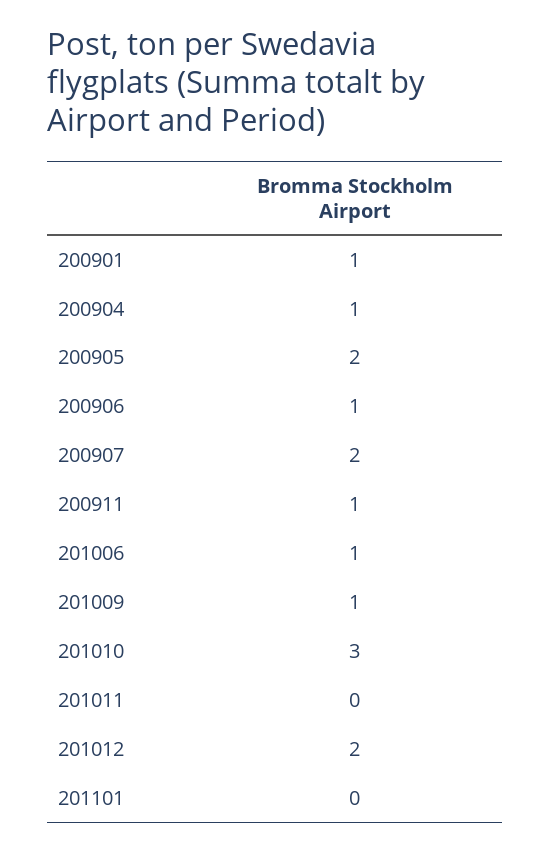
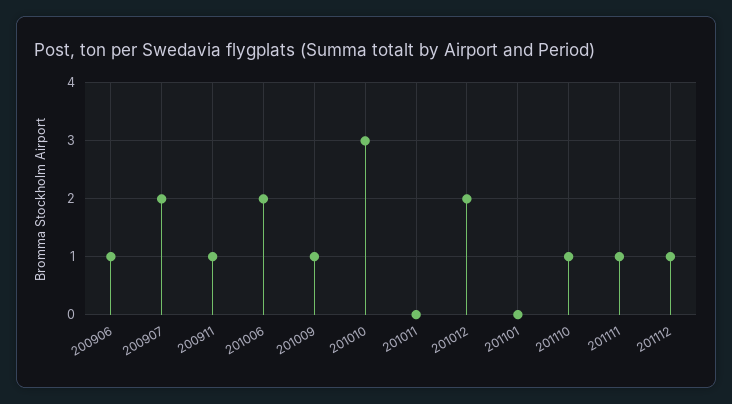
200901: 1 -> none
200904: 1 -> none
200905: 2 -> none
201006: 1 -> 2
201110: none -> 1
201111: none -> 1
201112: none -> 1

